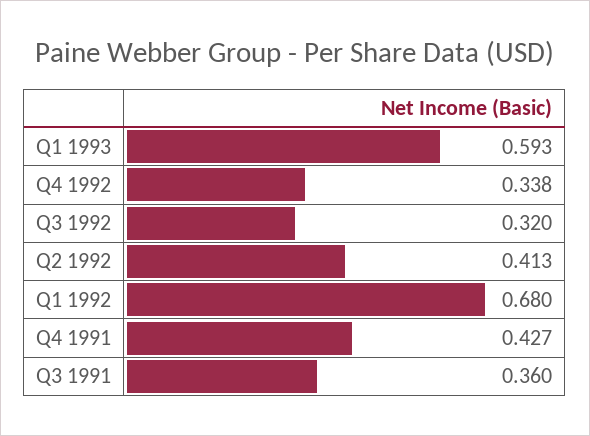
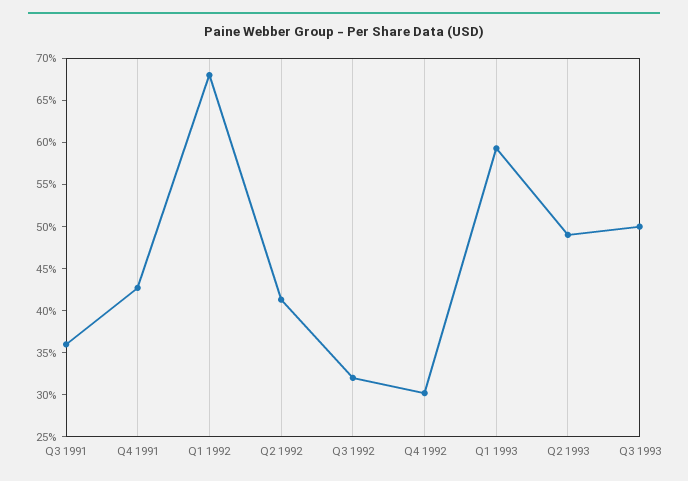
Q4 1992: 0.338 -> 0.3
Q2 1993: none -> 0.49
Q3 1993: none -> 0.5

